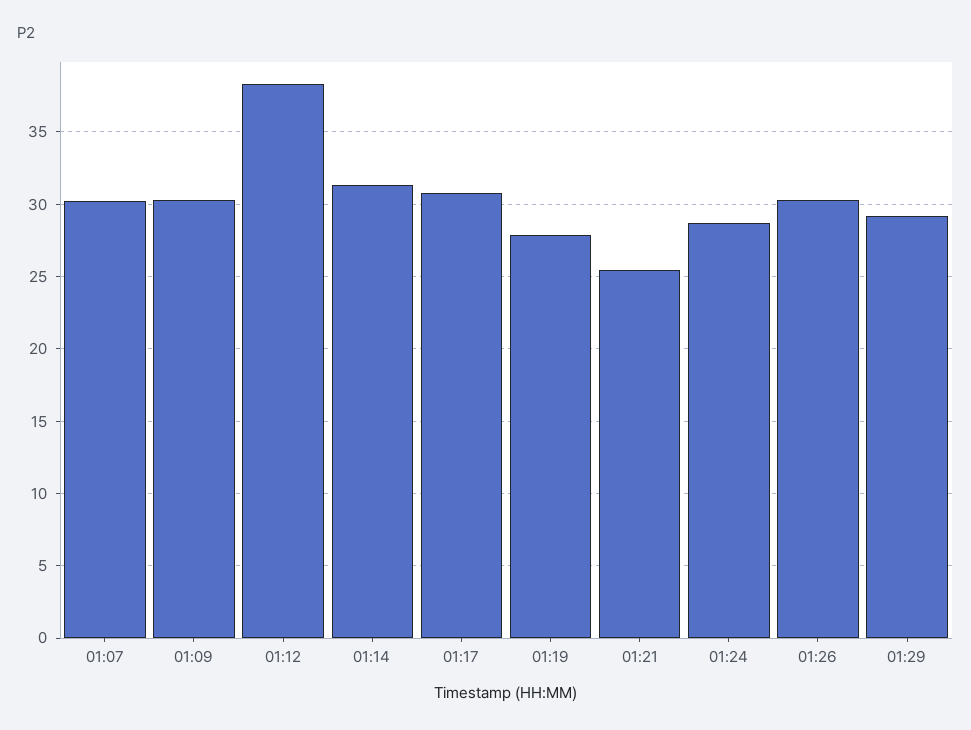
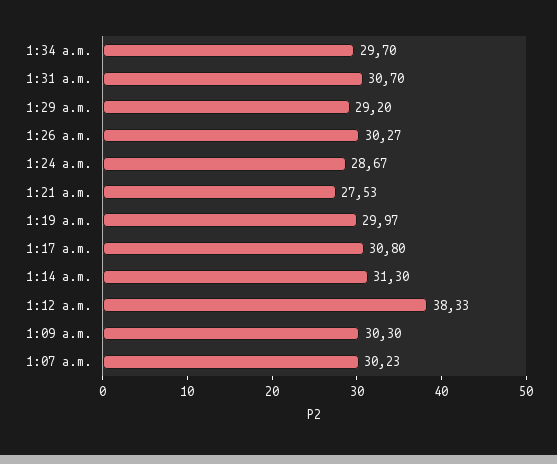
01:19: 28 -> 29.97
01:21: 25.5 -> 27.53
1:34 a.m.: none -> 29.7
1:31 a.m.: none -> 30.7

